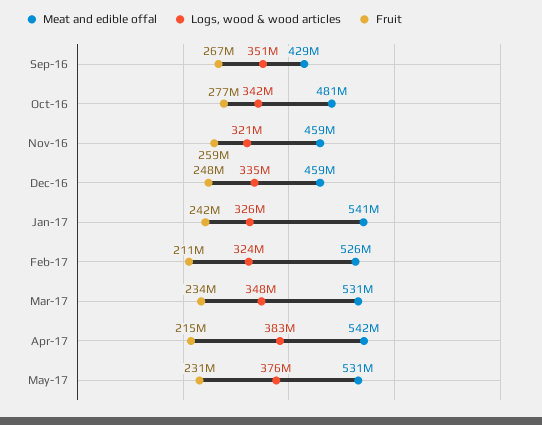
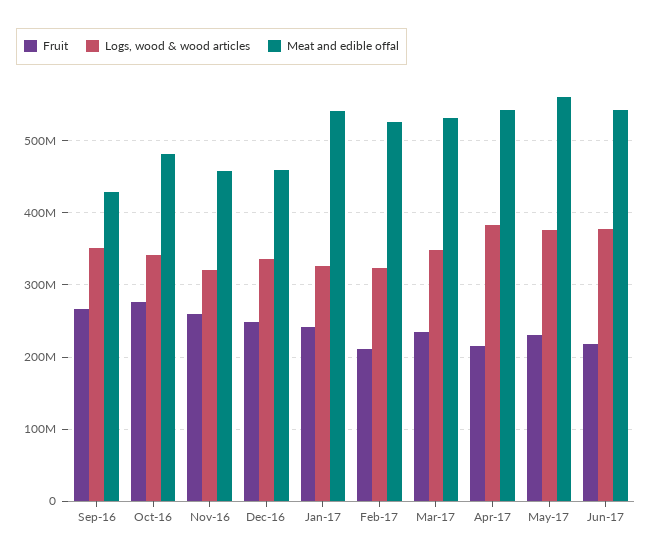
Meat and edible offal, May-17: 531000000 -> 560000000
Fruit, Jun-17: none -> 220000000
Logs, wood & wood articles, Jun-17: none -> 380000000
Meat and edible offal, Jun-17: none -> 540000000

